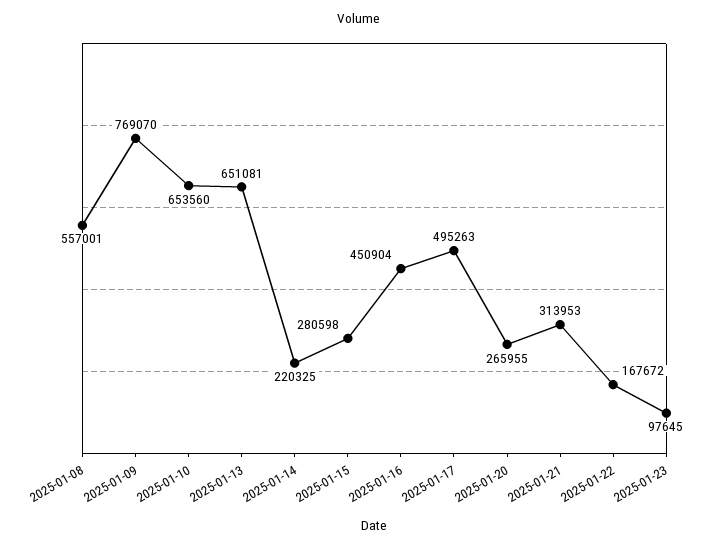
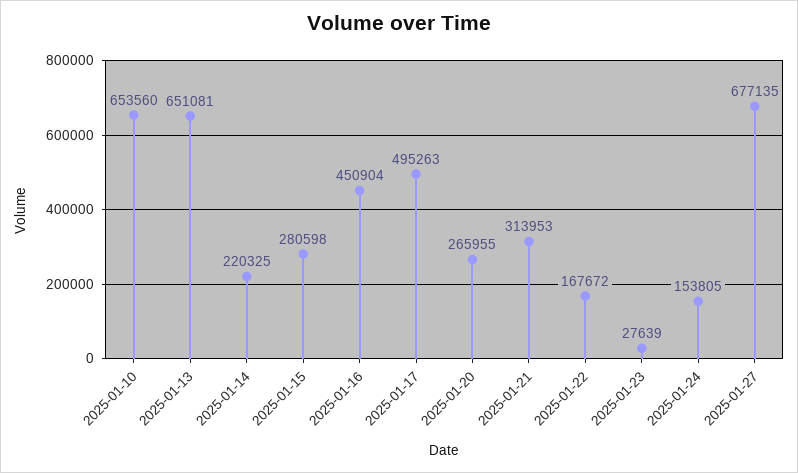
2025-01-08: 557001 -> none
2025-01-09: 769070 -> none
2025-01-23: 97645 -> 27639
2025-01-24: none -> 153805
2025-01-27: none -> 677135

